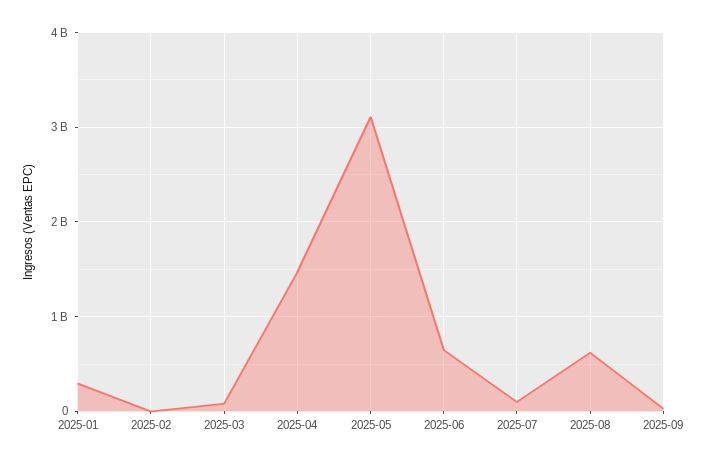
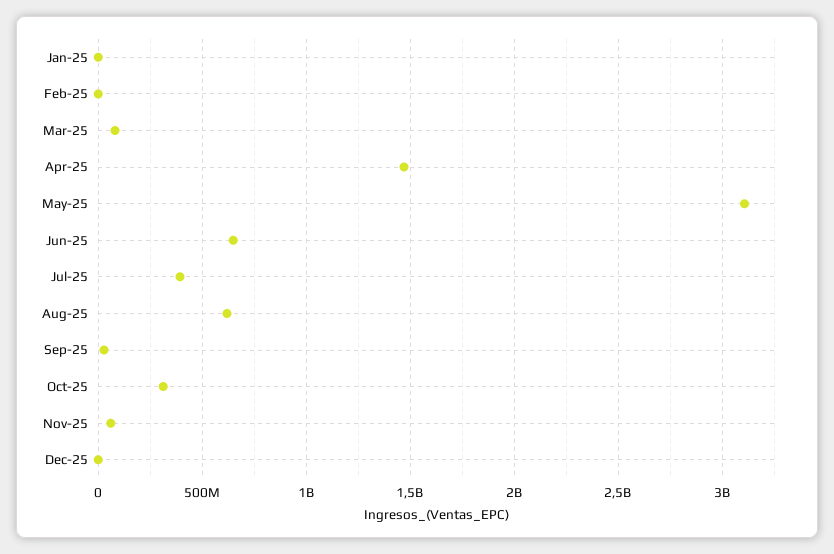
2025-01: 300000000 -> 0
2025-07: 100000000 -> 400000000
Oct-25: none -> 300000000
Nov-25: none -> 50000000
Dec-25: none -> 0

